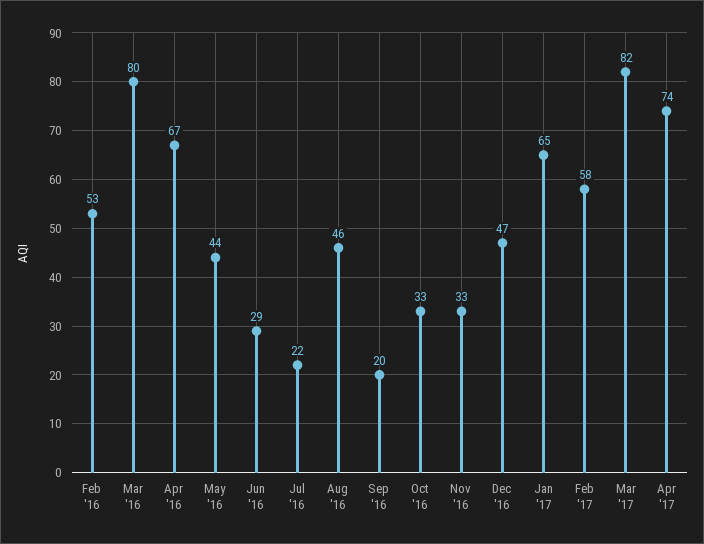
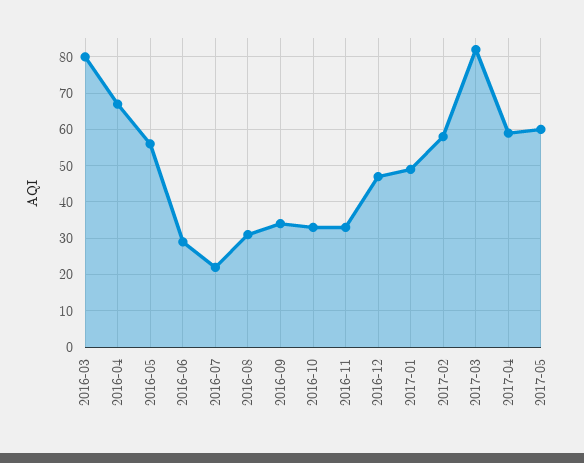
Feb '16: 53 -> none
May '16: 44 -> 55
Aug '16: 46 -> 30
Sep '16: 20 -> 35
Jan '17: 65 -> 50
Apr '17: 74 -> 60
2017-05: none -> 60

